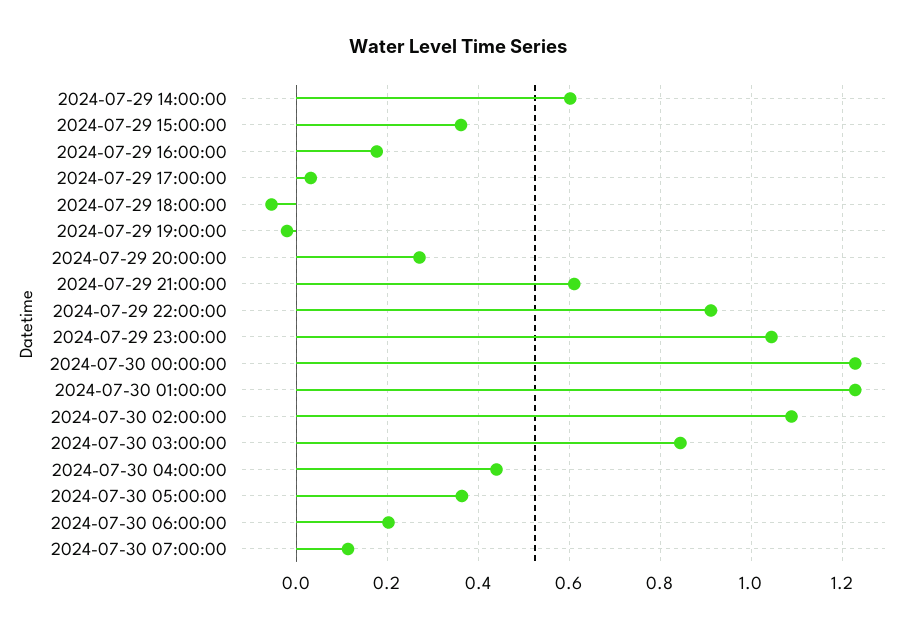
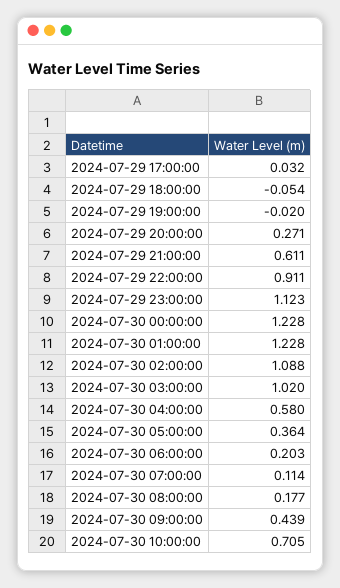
2024-07-29 14:00:00: 0.6 -> none
2024-07-29 15:00:00: 0.36 -> none
2024-07-29 16:00:00: 0.18 -> none
2024-07-29 23:00:00: 1.04 -> 1.123
2024-07-30 03:00:00: 0.84 -> 1.02
2024-07-30 04:00:00: 0.44 -> 0.58
2024-07-30 08:00:00: none -> 0.177
2024-07-30 09:00:00: none -> 0.439
2024-07-30 10:00:00: none -> 0.705

